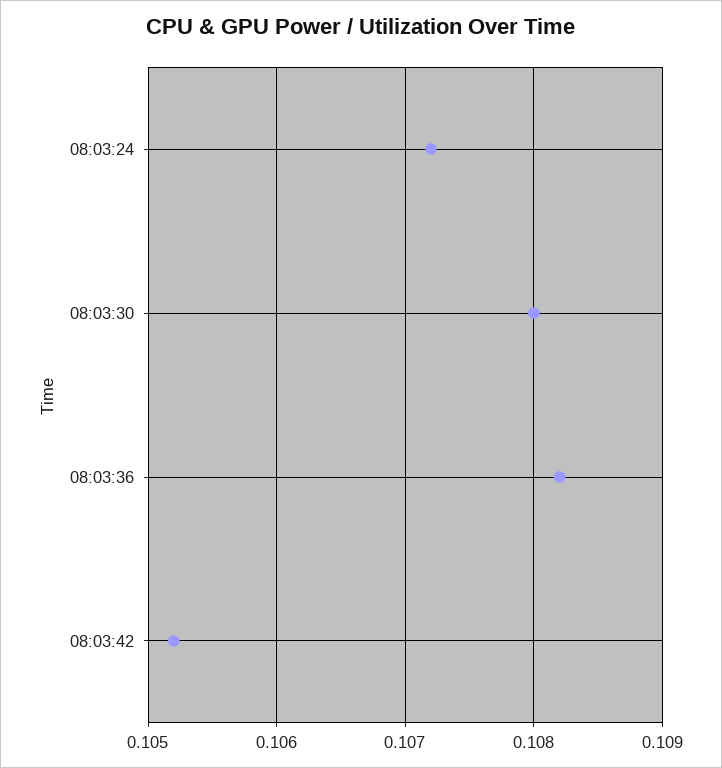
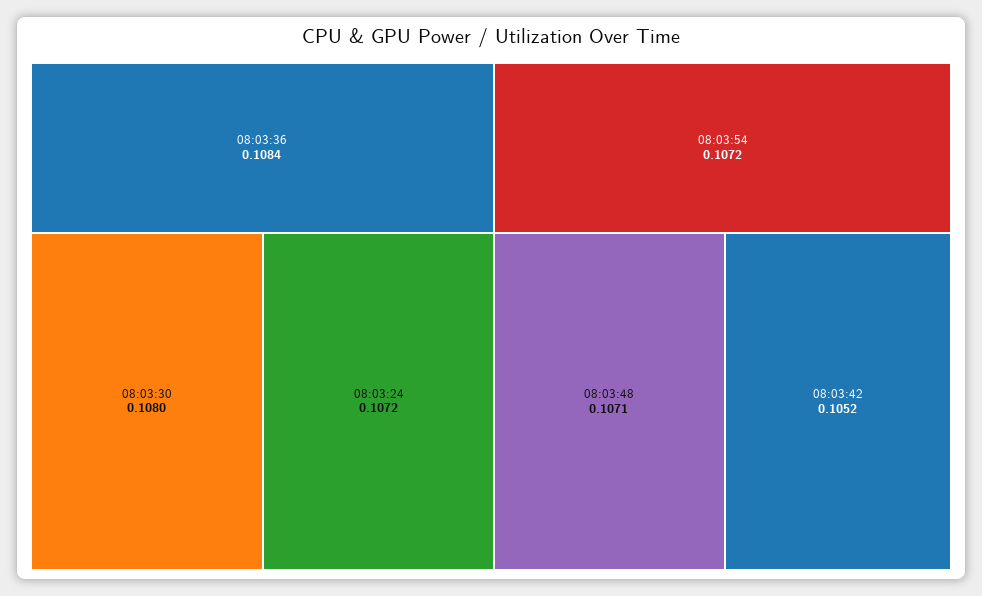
08:03:36: 0.1082 -> 0.1084
08:03:54: none -> 0.1072
08:03:48: none -> 0.1071

